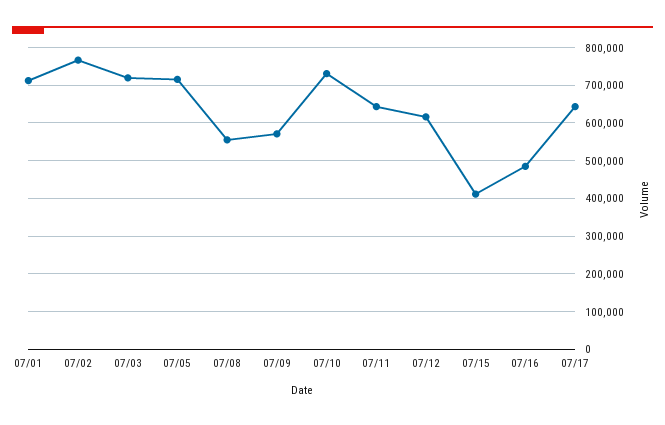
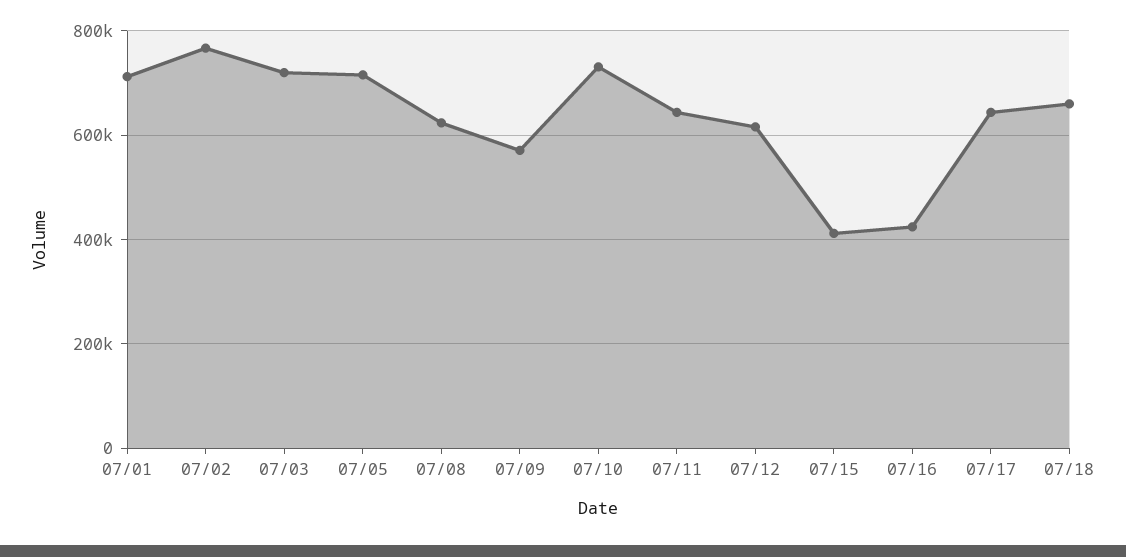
07/08: 560000 -> 620000
07/16: 480000 -> 420000
07/18: none -> 660000

